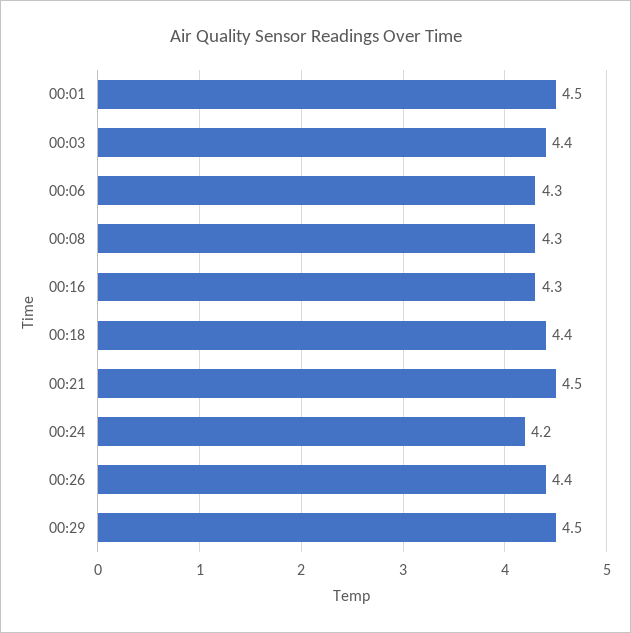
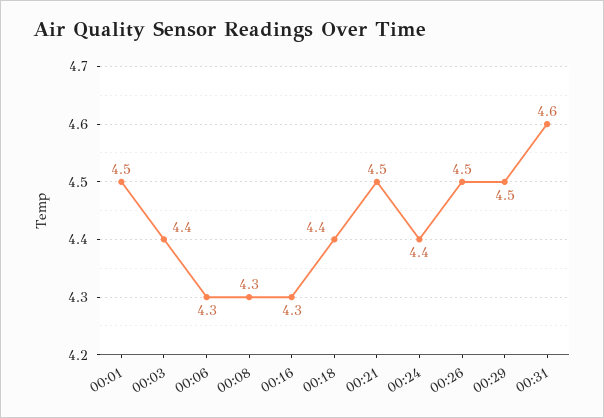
00:24: 4.2 -> 4.4
00:26: 4.4 -> 4.5
00:31: none -> 4.6

